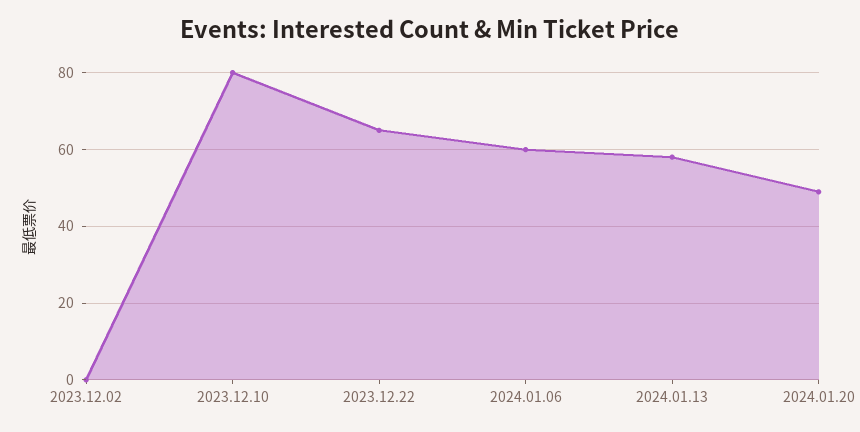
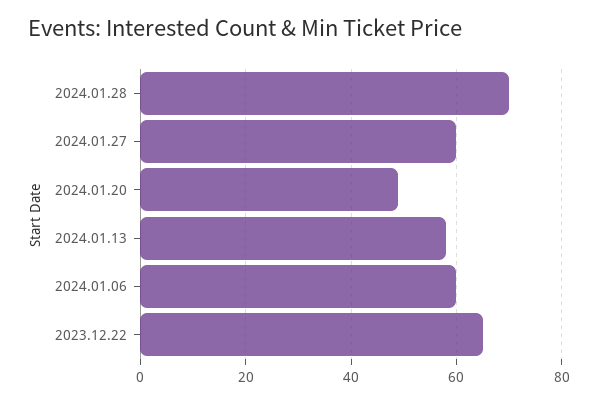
2023.12.02: 0 -> none
2023.12.10: 80 -> none
2024.01.28: none -> 70
2024.01.27: none -> 60

